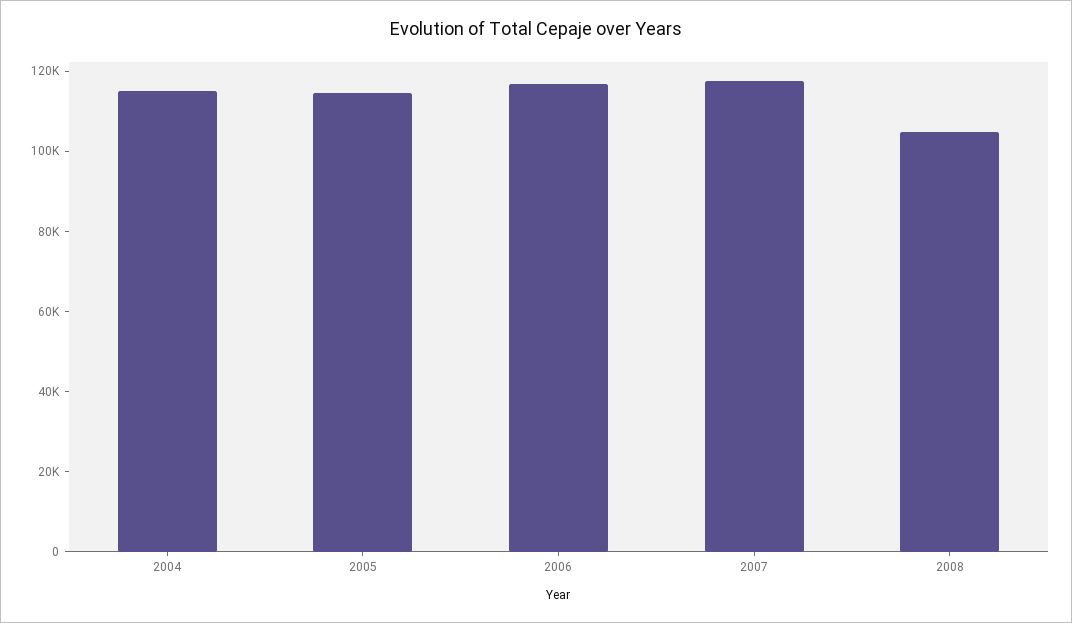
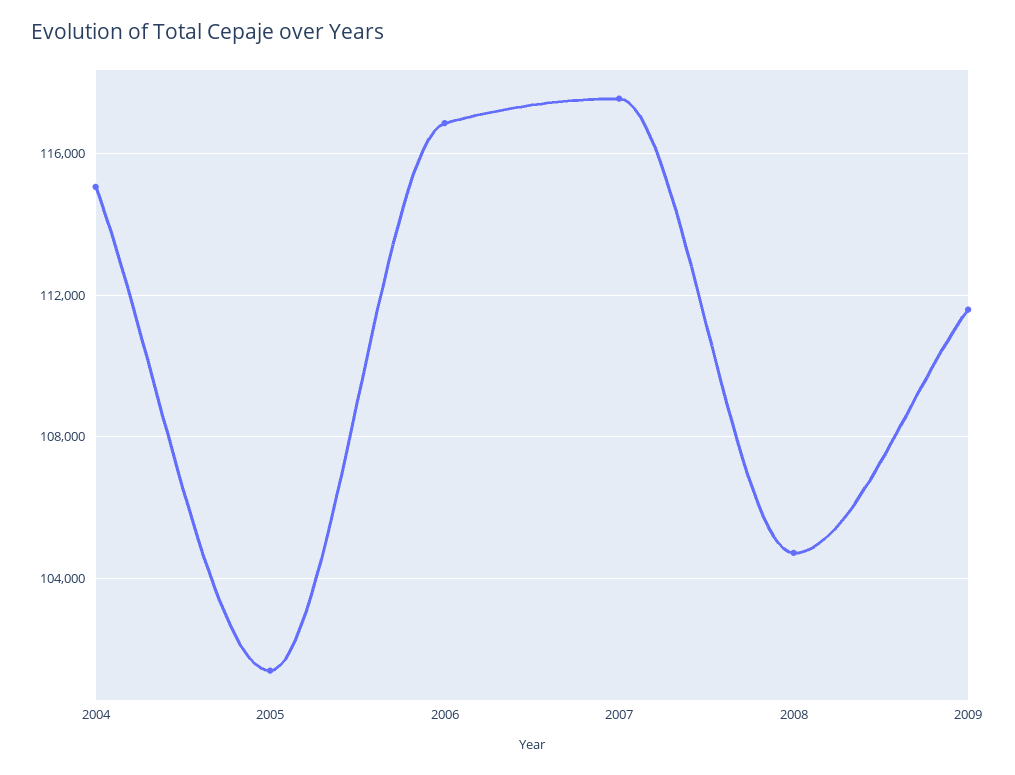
2005: 115000 -> 101500
2009: none -> 111500

